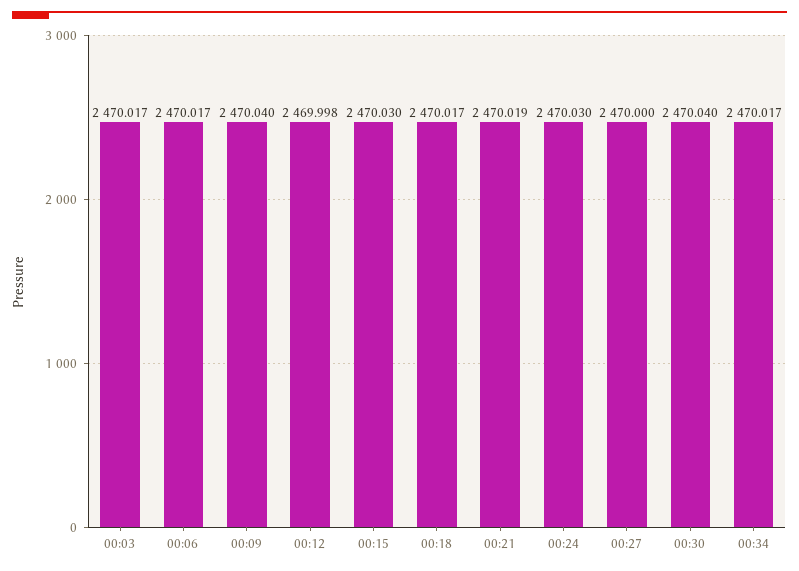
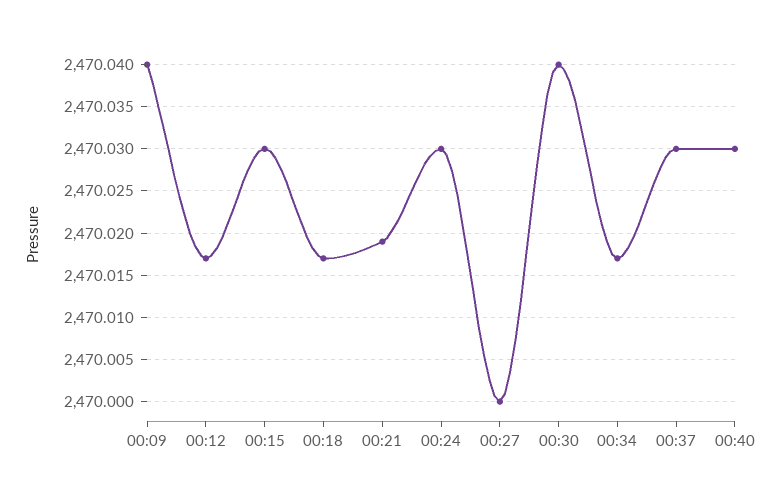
00:03: 2470.017 -> none
00:06: 2470.017 -> none
00:12: 2469.998 -> 2470.017
00:37: none -> 2470.03
00:40: none -> 2470.03

